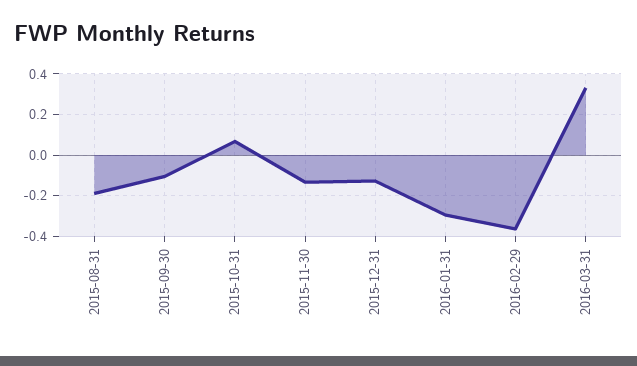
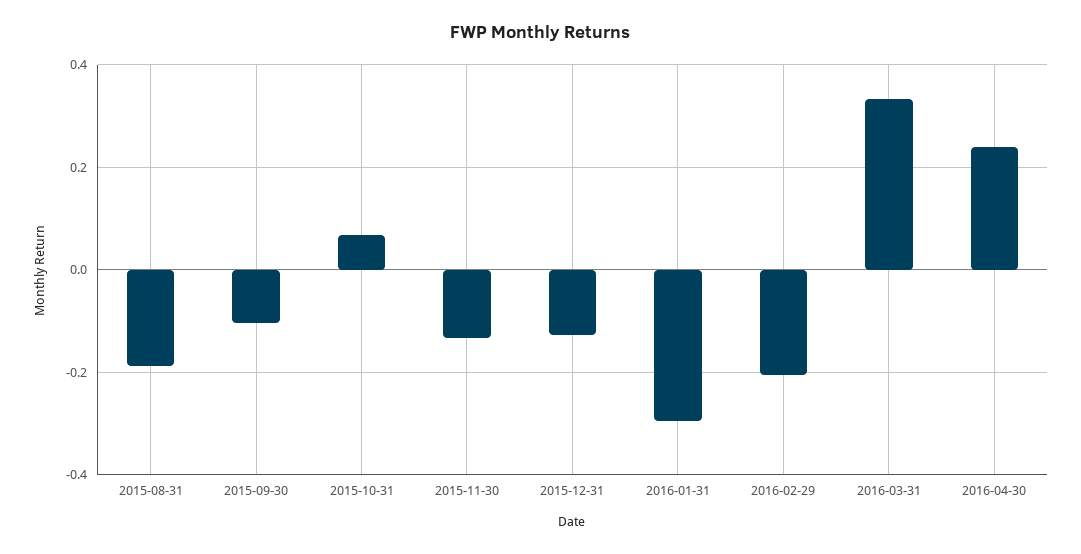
2016-02-29: -0.35 -> -0.2
2016-04-30: none -> 0.24

